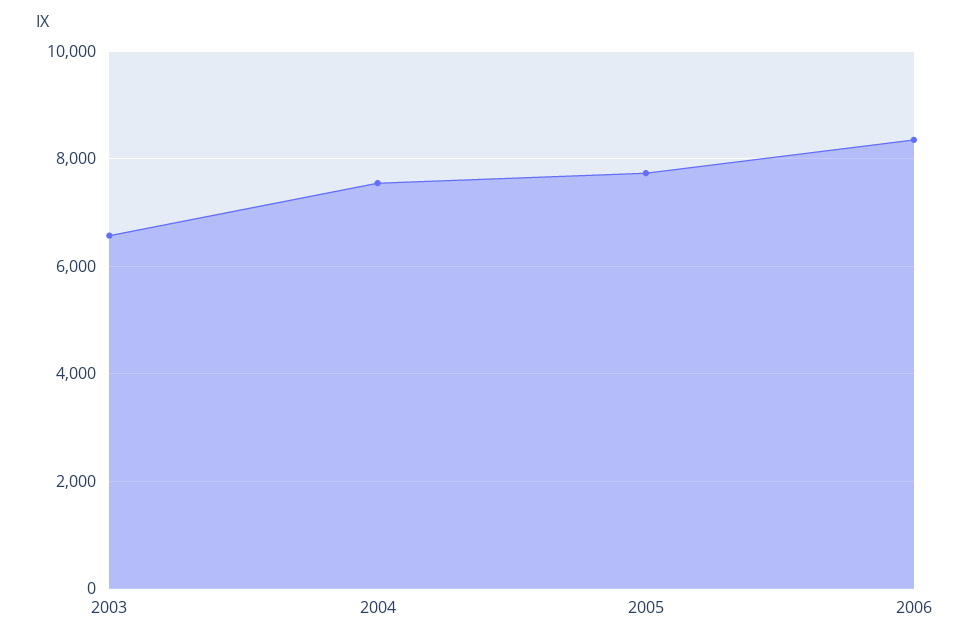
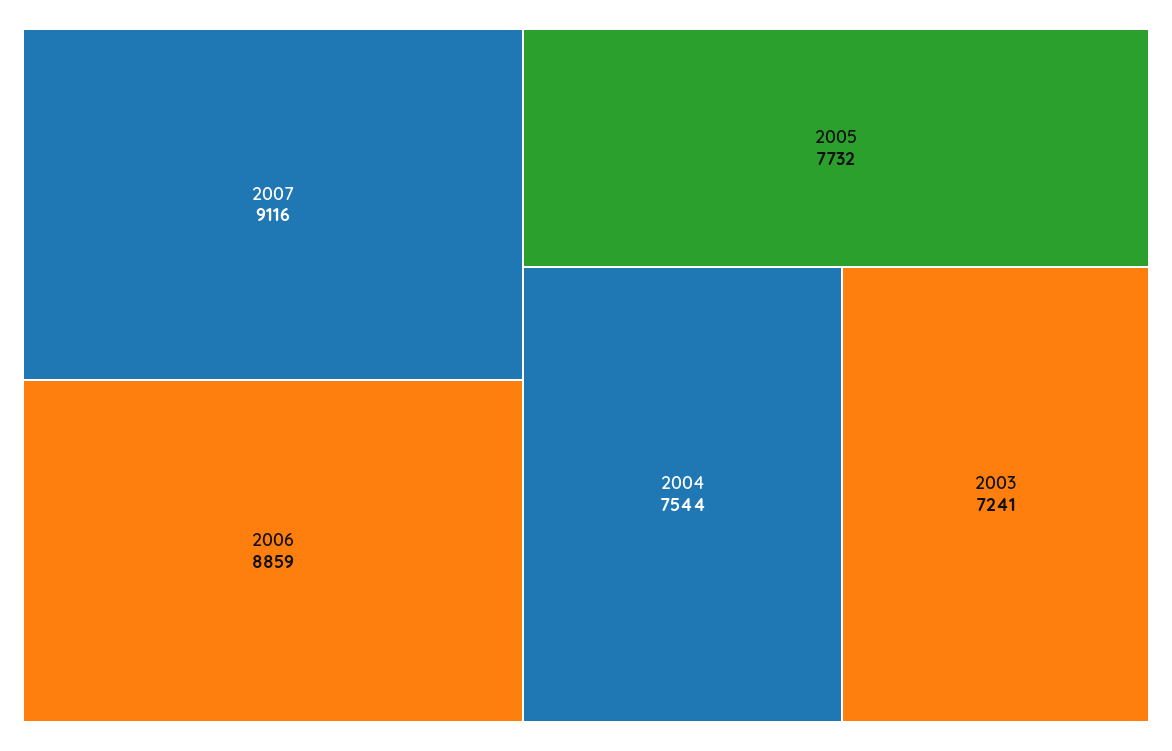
2003: 6600 -> 7241
2006: 8400 -> 8859
2007: none -> 9116

